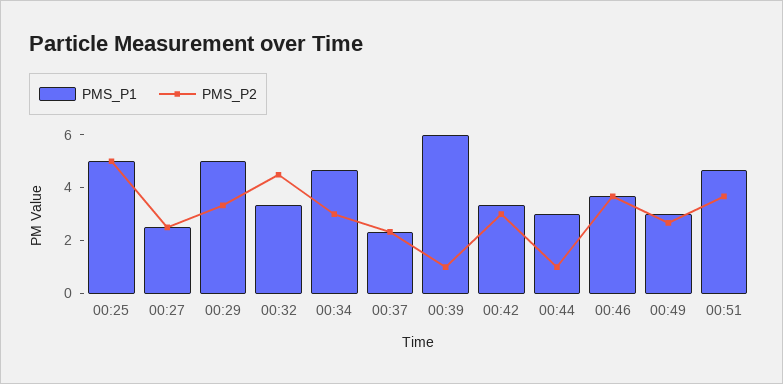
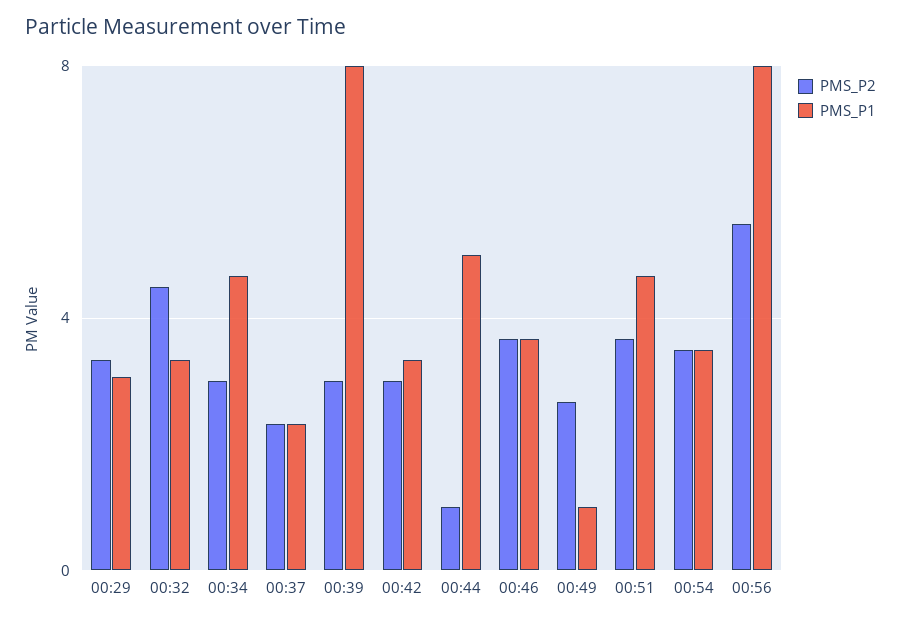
PMS_P1, 00:25: 5 -> none
PMS_P2, 00:25: 5 -> none
PMS_P1, 00:27: 2.5 -> none
PMS_P2, 00:27: 2.5 -> none
PMS_P1, 00:29: 5 -> 3
PMS_P1, 00:39: 6 -> 8
PMS_P2, 00:39: 1 -> 3
PMS_P1, 00:44: 3 -> 5
PMS_P1, 00:49: 3 -> 1
PMS_P2, 00:54: none -> 3.5
PMS_P1, 00:54: none -> 3.5
PMS_P2, 00:56: none -> 5.5
PMS_P1, 00:56: none -> 8

